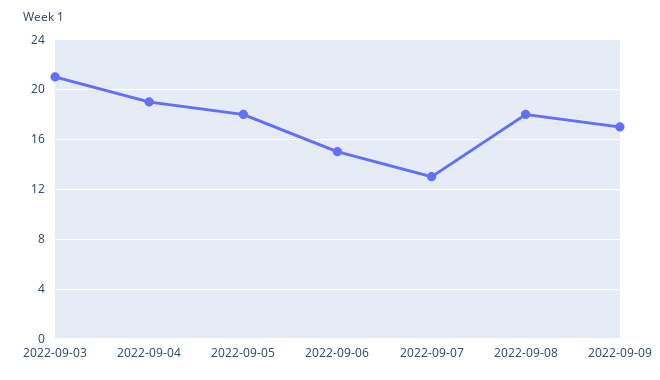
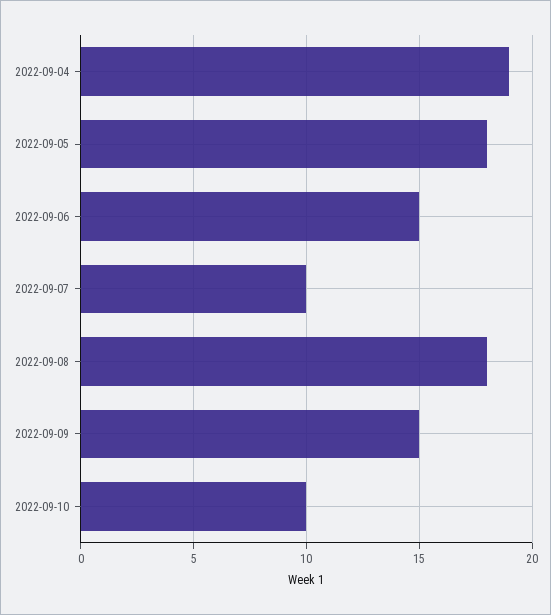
2022-09-03: 21 -> none
2022-09-07: 13 -> 10
2022-09-09: 17 -> 15
2022-09-10: none -> 10

